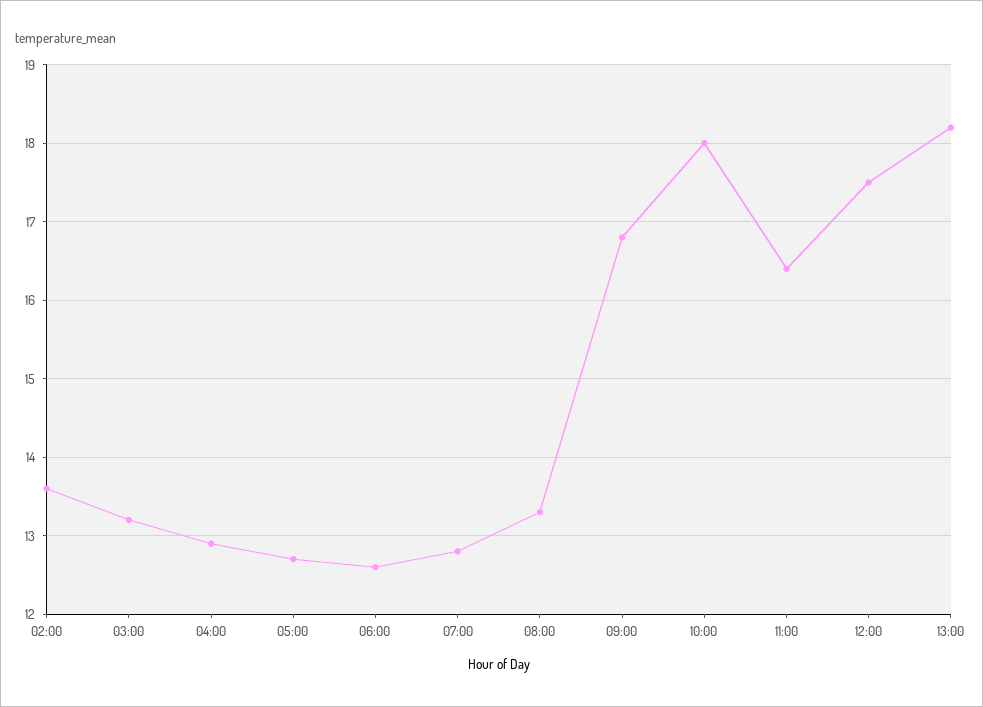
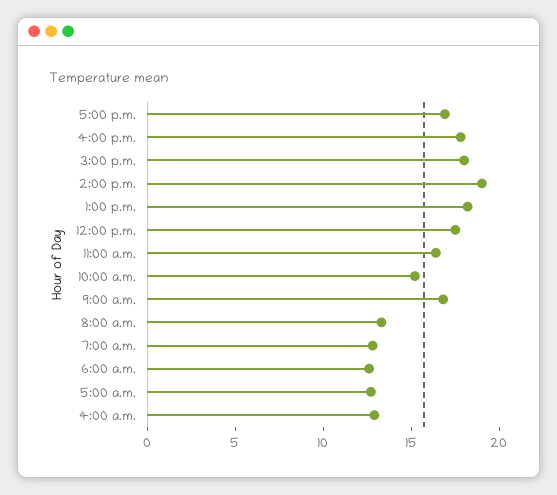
02:00: 13.6 -> none
03:00: 13.2 -> none
10:00: 18 -> 15
5:00 p.m.: none -> 17
4:00 p.m.: none -> 18
3:00 p.m.: none -> 18
2:00 p.m.: none -> 19

